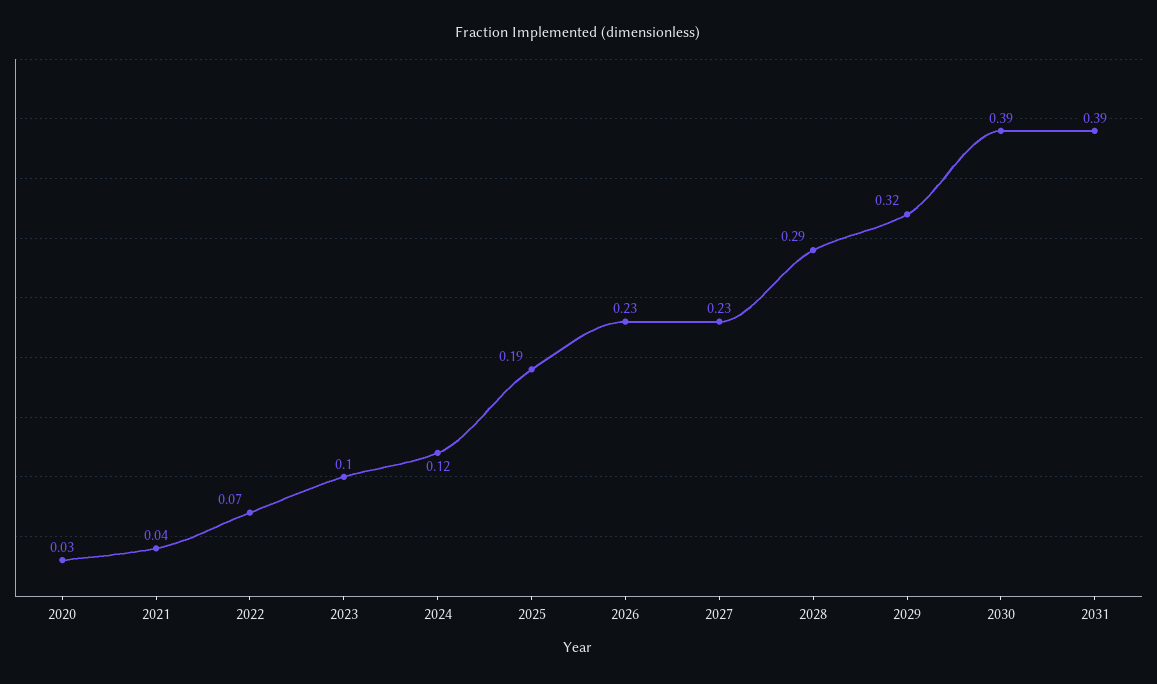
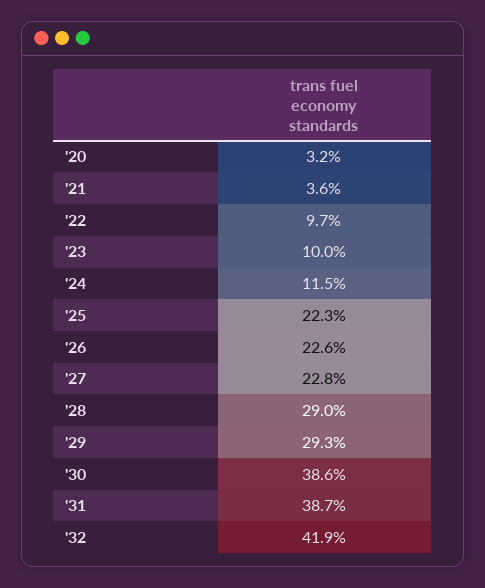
2022: 0.07 -> 0.097
2025: 0.19 -> 0.223
2029: 0.32 -> 0.293
'32: none -> 0.419

